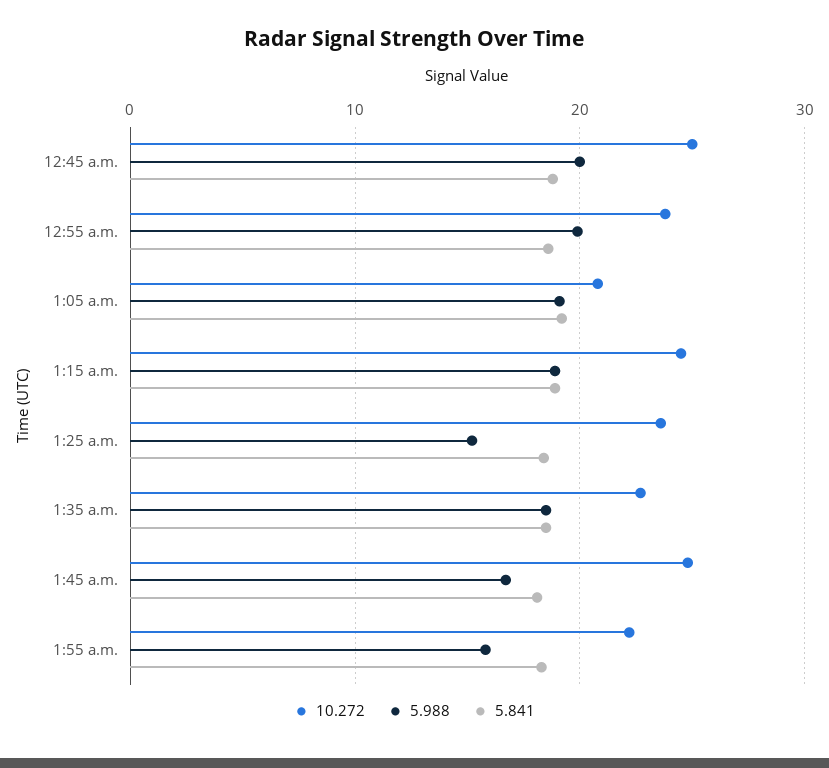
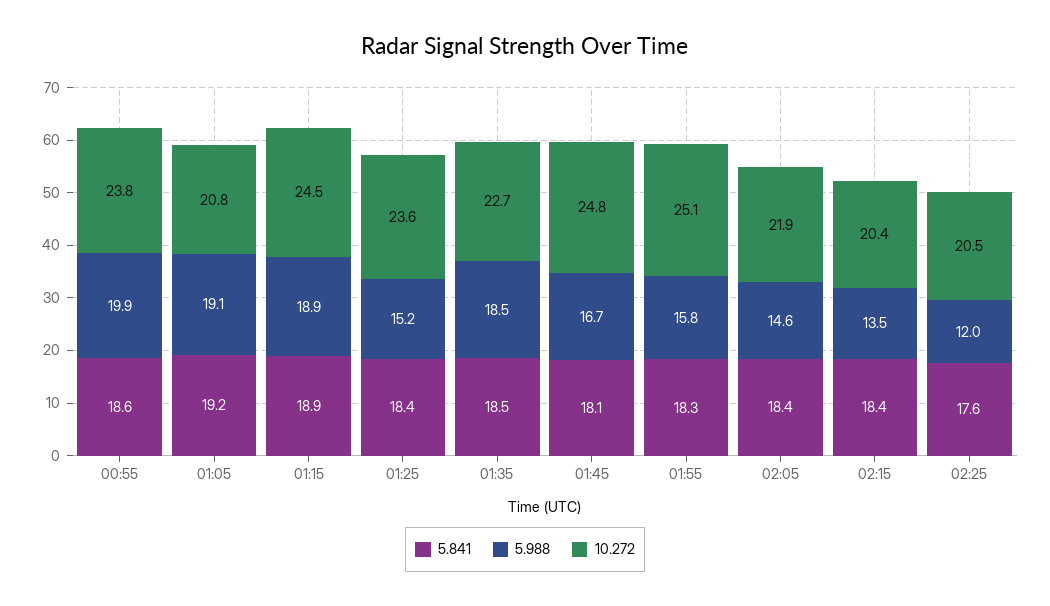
10.272, 12:45 a.m.: 25 -> none
5.988, 12:45 a.m.: 20 -> none
5.841, 12:45 a.m.: 19 -> none
10.272, 1:55 a.m.: 22 -> 25.1
5.841, 02:05: none -> 18.4
5.988, 02:05: none -> 14.6
10.272, 02:05: none -> 21.9
5.841, 02:15: none -> 18.4
5.988, 02:15: none -> 13.5
10.272, 02:15: none -> 20.4
5.841, 02:25: none -> 17.6
5.988, 02:25: none -> 12
10.272, 02:25: none -> 20.5

